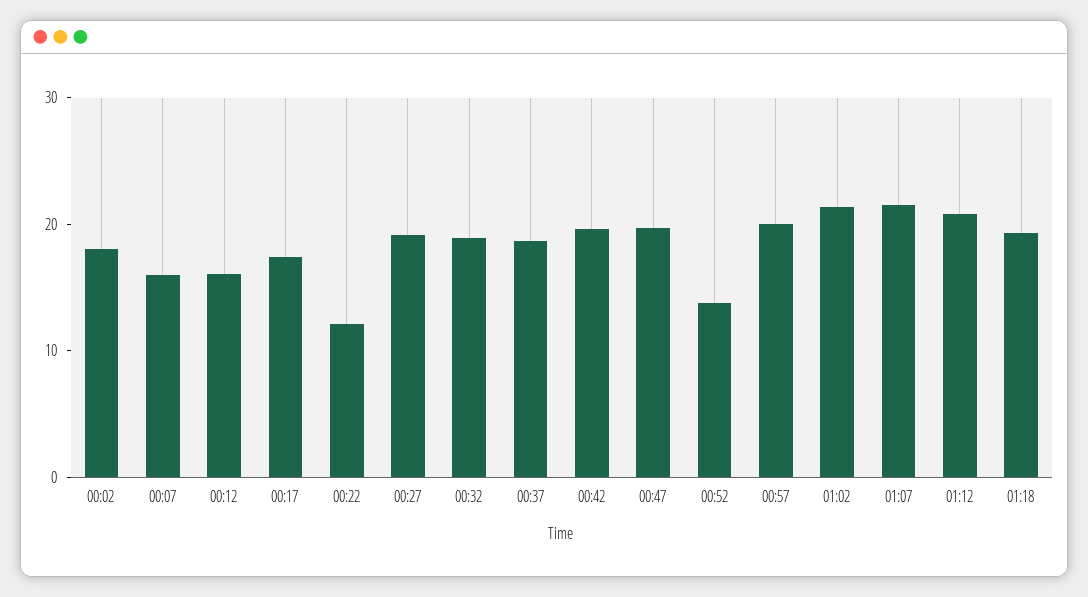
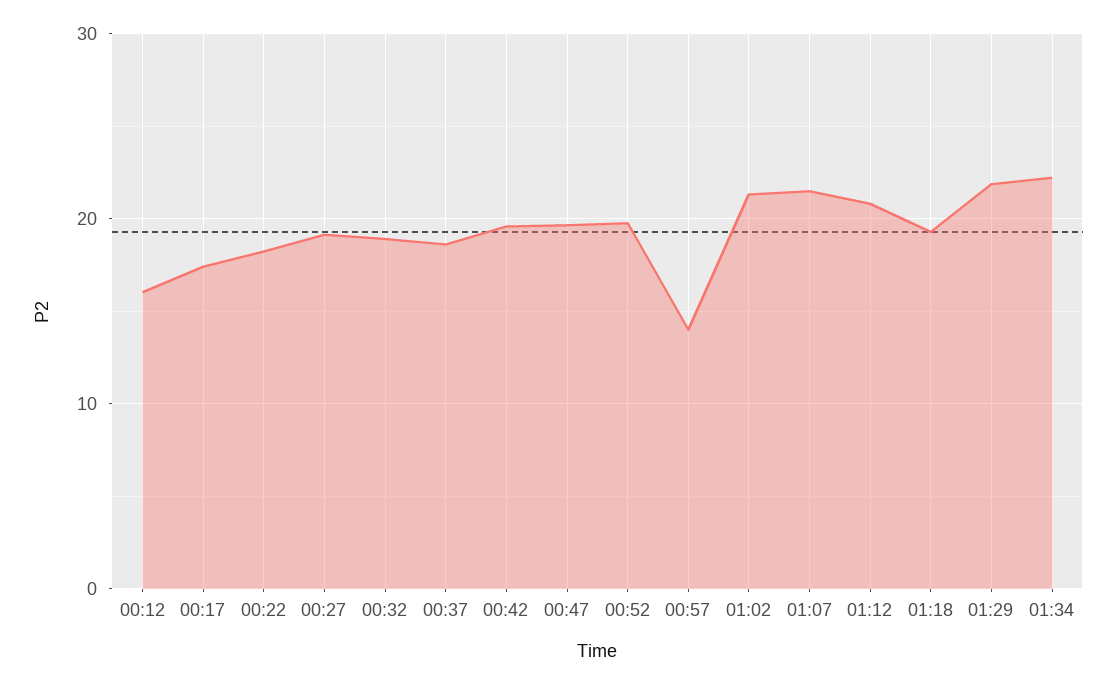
00:02: 18 -> none
00:07: 16 -> none
00:22: 12 -> 18
00:52: 14 -> 20
00:57: 20 -> 14
01:29: none -> 22
01:34: none -> 22

